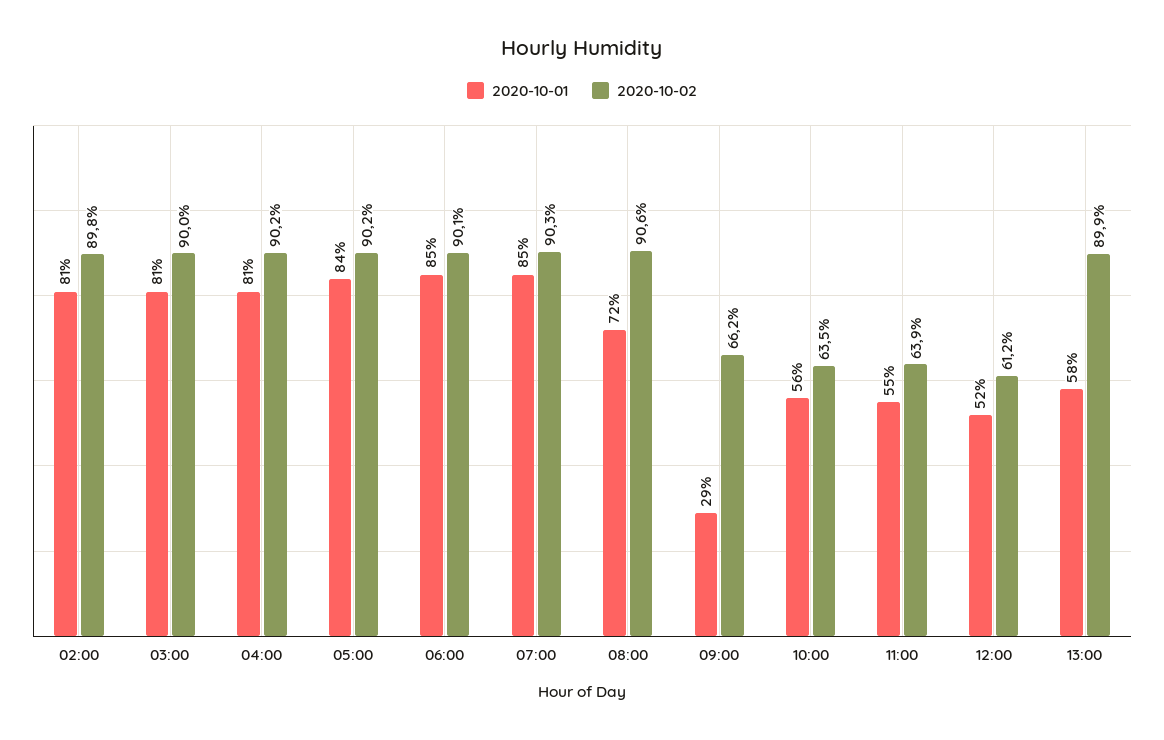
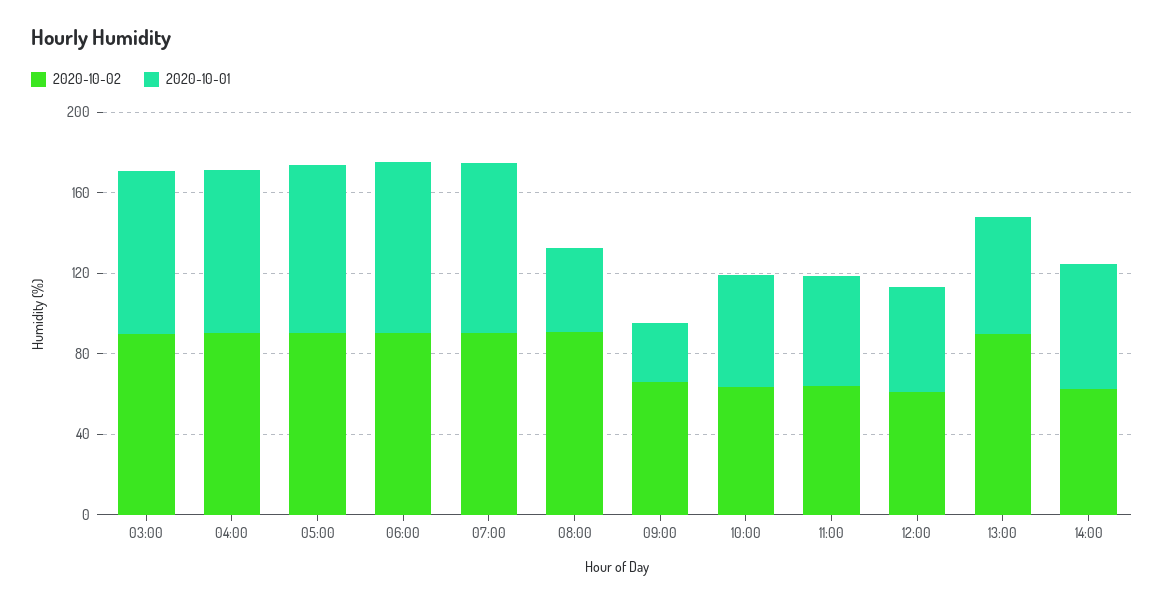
2020-10-01, 02:00: 81 -> none
2020-10-02, 02:00: 89.8 -> none
2020-10-01, 08:00: 72 -> 40
2020-10-02, 14:00: none -> 60
2020-10-01, 14:00: none -> 60

